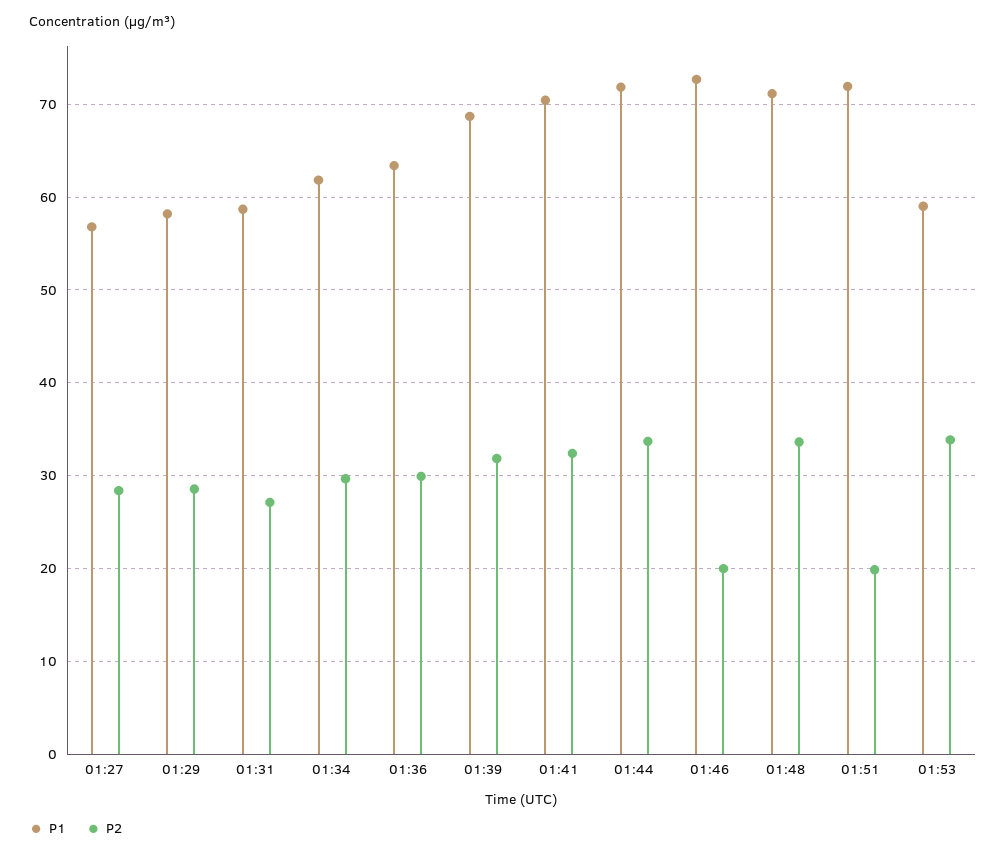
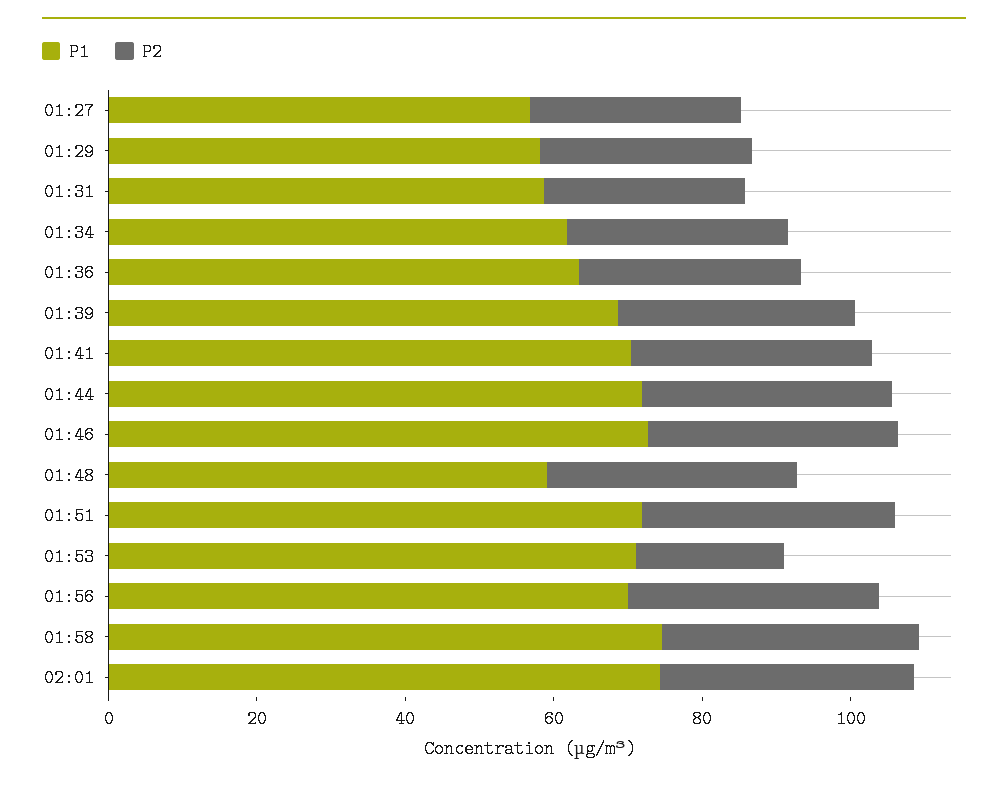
P2, 01:46: 20 -> 35
P1, 01:48: 71 -> 60
P2, 01:51: 20 -> 35
P1, 01:53: 59 -> 70
P2, 01:53: 34 -> 20
P1, 01:56: none -> 70
P2, 01:56: none -> 35
P1, 01:58: none -> 75
P2, 01:58: none -> 35
P1, 02:01: none -> 75
P2, 02:01: none -> 35

